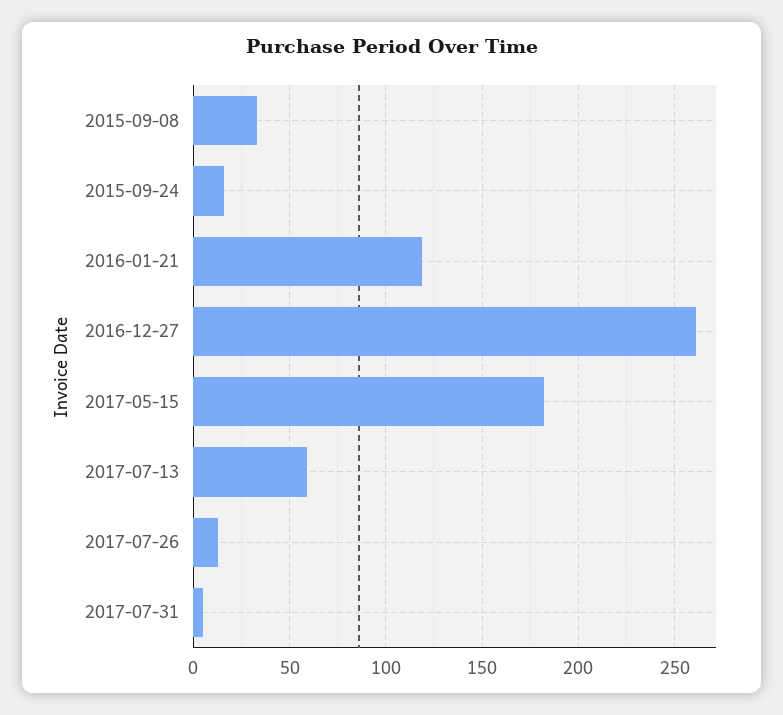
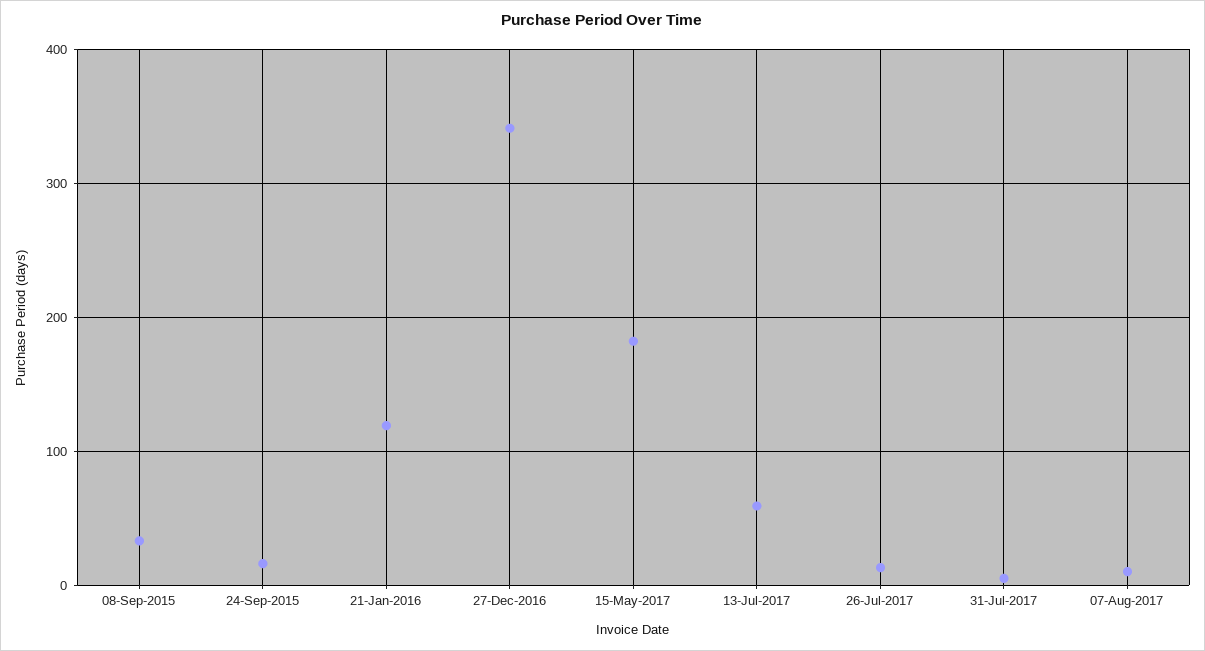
2016-12-27: 260 -> 340
07-Aug-2017: none -> 10

